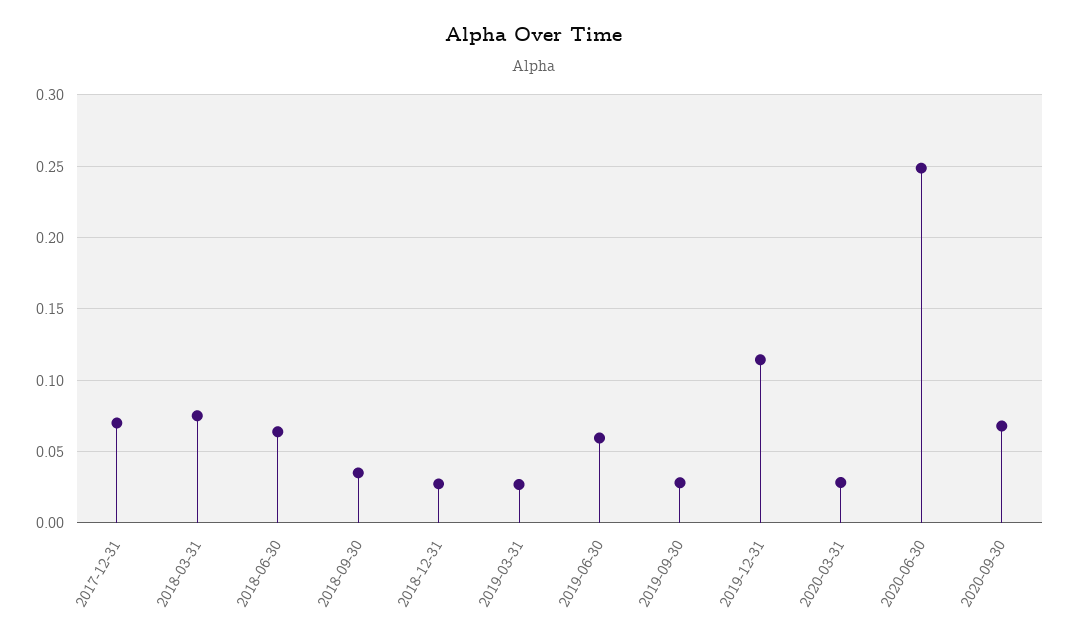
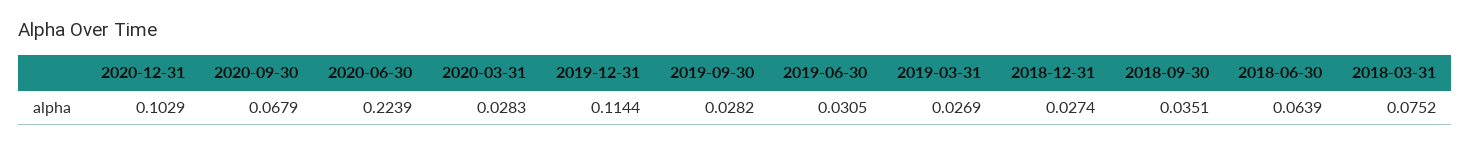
2017-12-31: 0.07 -> none
2019-06-30: 0.06 -> 0.0305
2020-06-30: 0.25 -> 0.2239
2020-12-31: none -> 0.1029

